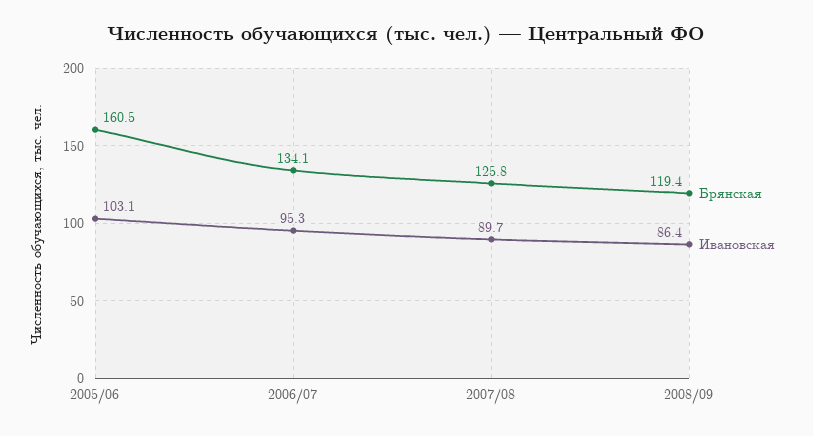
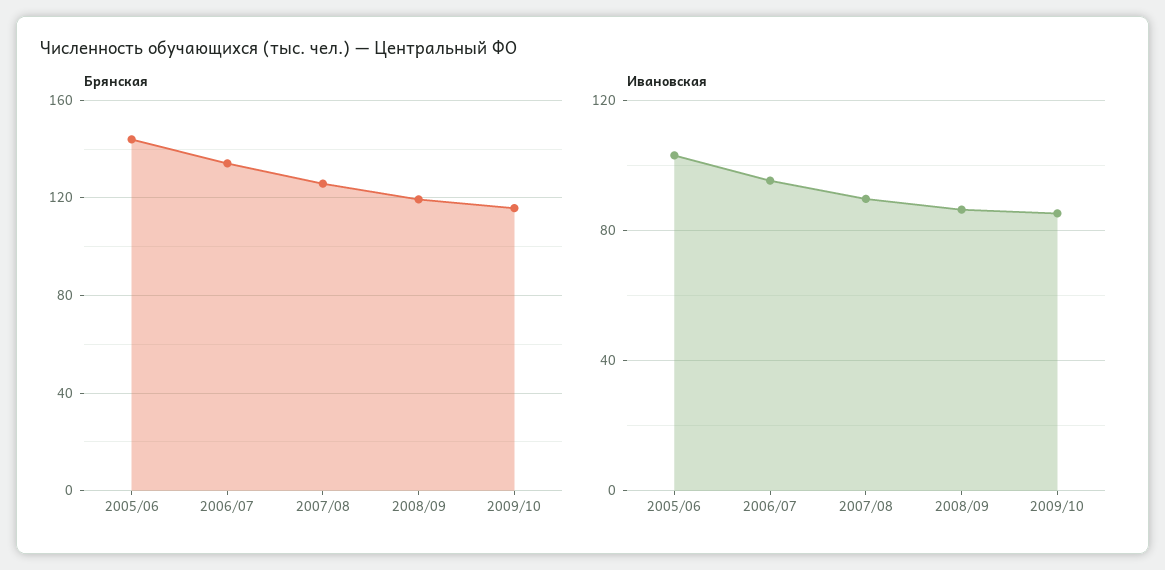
Брянская, 2005/06: 160.5 -> 145
Брянская, 2009/10: none -> 115
Ивановская, 2009/10: none -> 85

